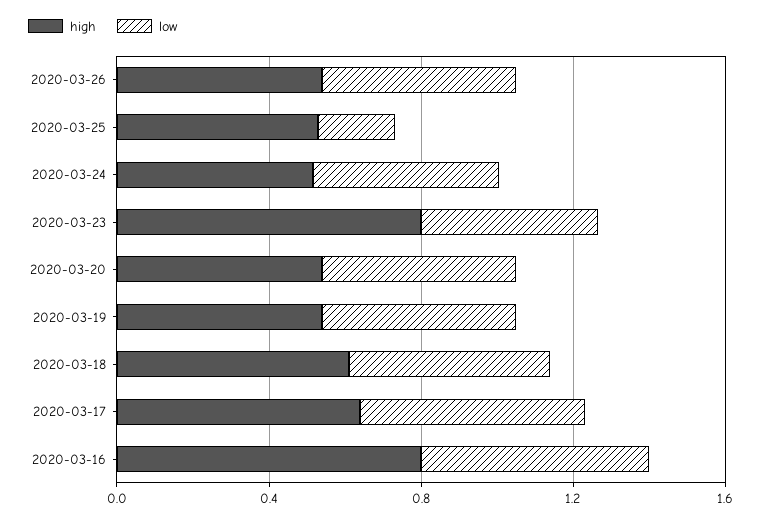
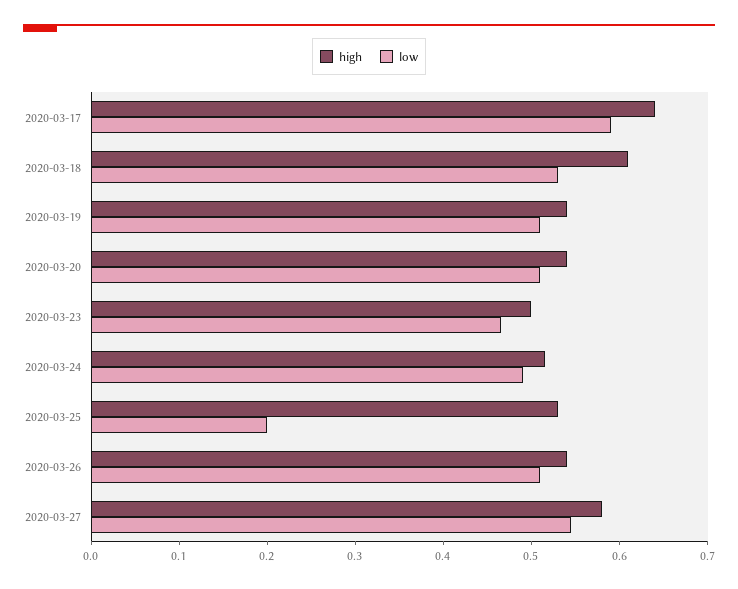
high, 2020-03-23: 0.8 -> 0.5
high, 2020-03-16: 0.8 -> none
low, 2020-03-16: 0.6 -> none
high, 2020-03-27: none -> 0.58
low, 2020-03-27: none -> 0.54

